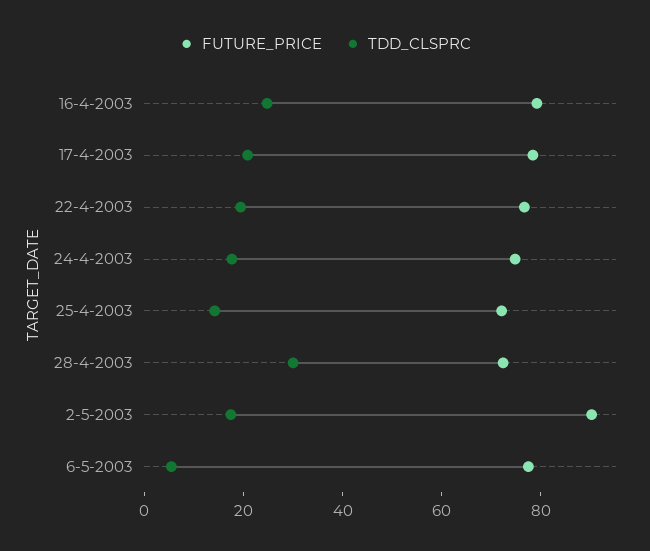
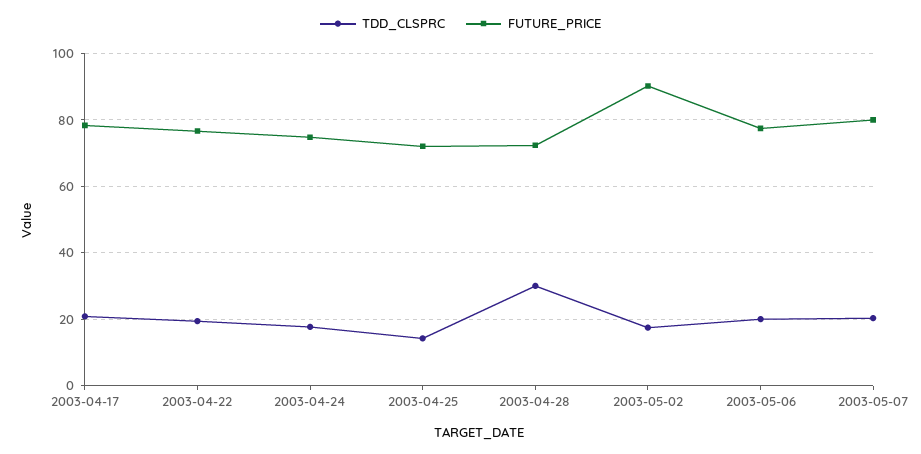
FUTURE_PRICE, 16-4-2003: 80 -> none
TDD_CLSPRC, 16-4-2003: 25 -> none
TDD_CLSPRC, 6-5-2003: 5 -> 20
TDD_CLSPRC, 2003-05-07: none -> 20
FUTURE_PRICE, 2003-05-07: none -> 80

